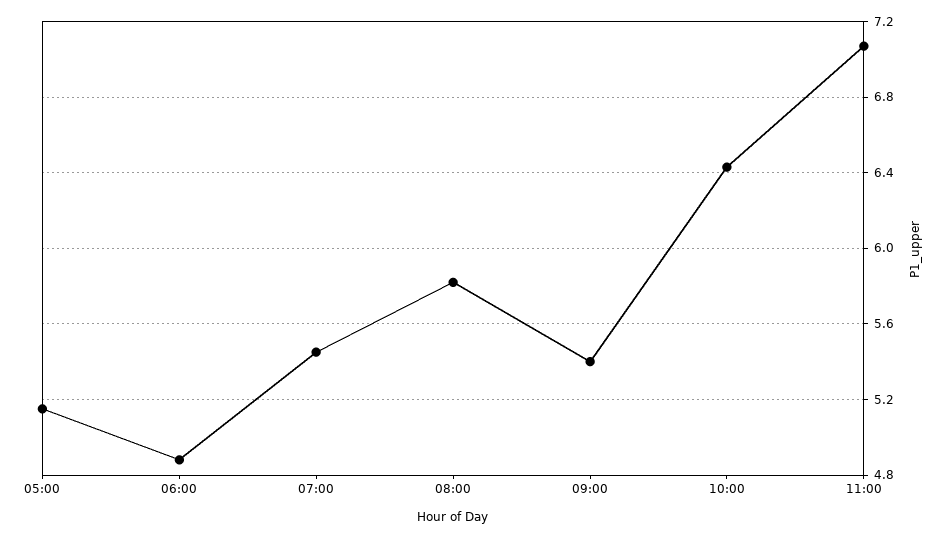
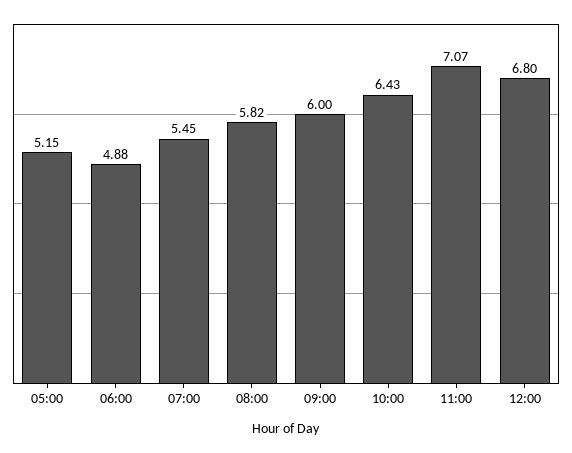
09:00: 5.4 -> 6
12:00: none -> 6.8

